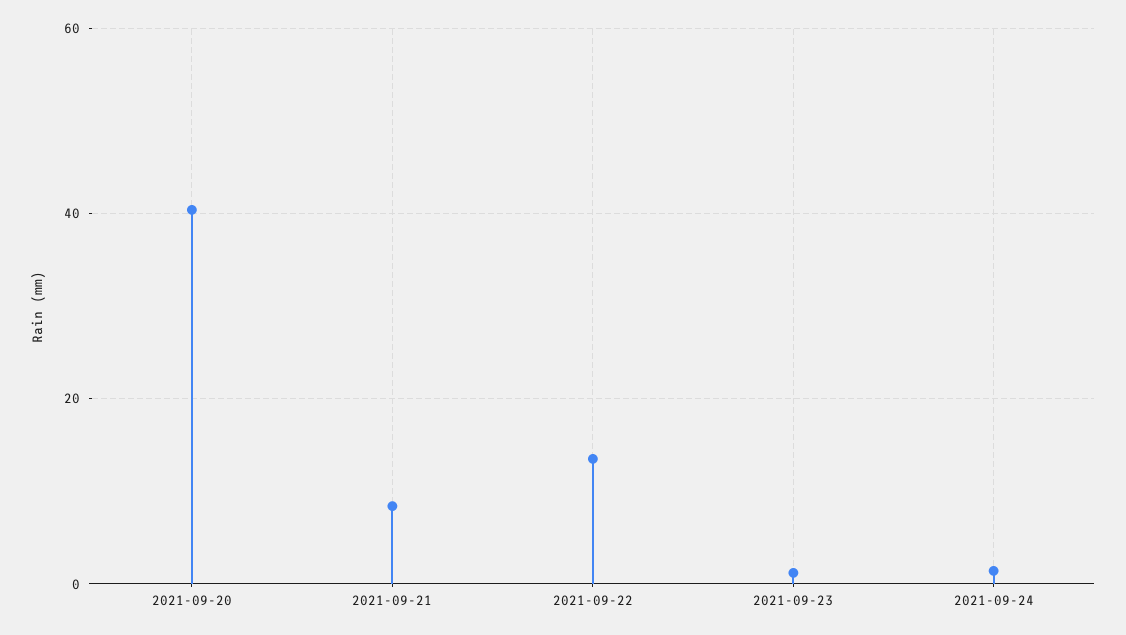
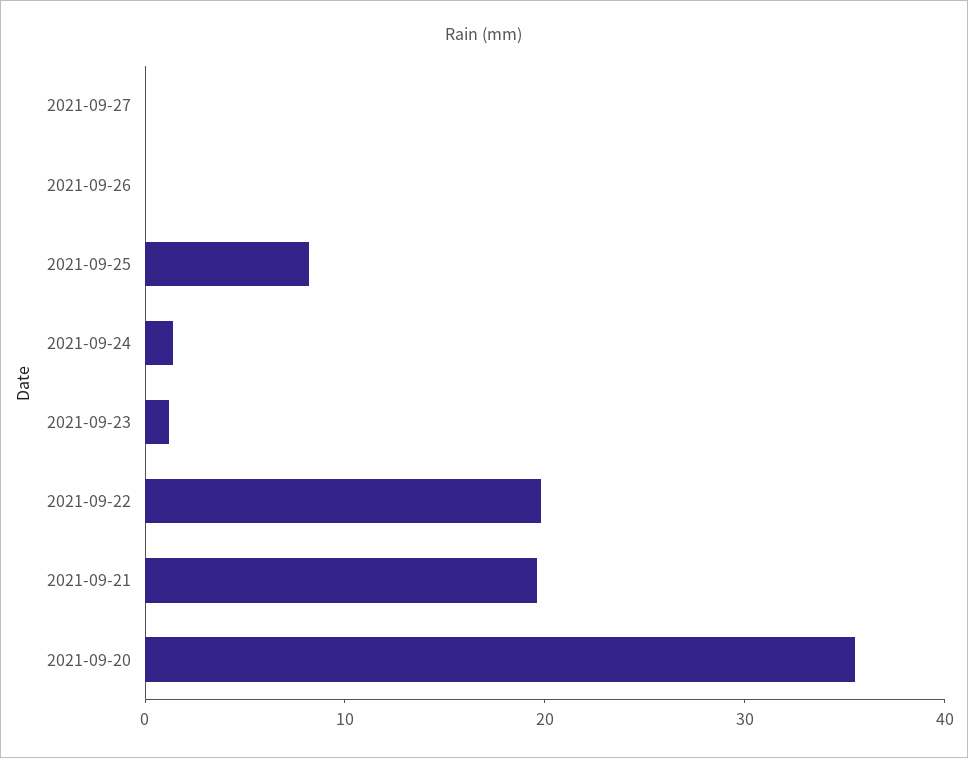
2021-09-20: 40 -> 36
2021-09-21: 8 -> 20
2021-09-22: 14 -> 20
2021-09-27: none -> 0
2021-09-26: none -> 0
2021-09-25: none -> 8

